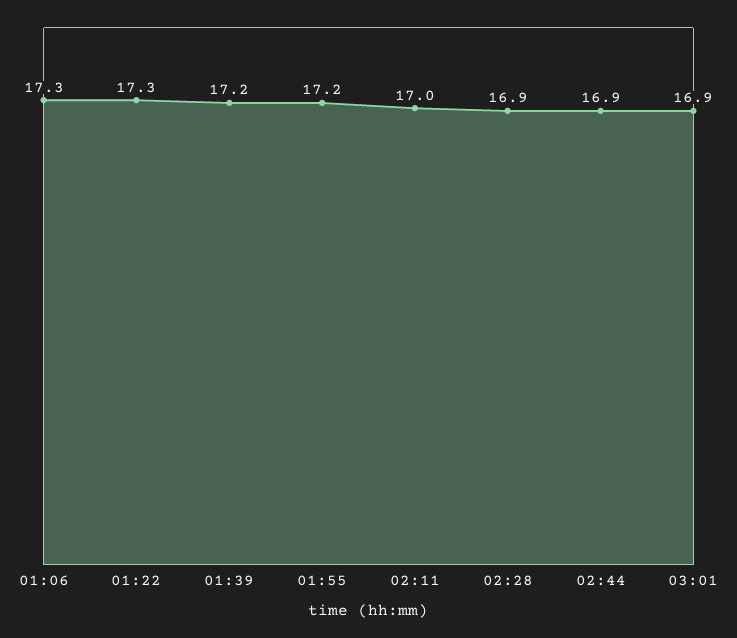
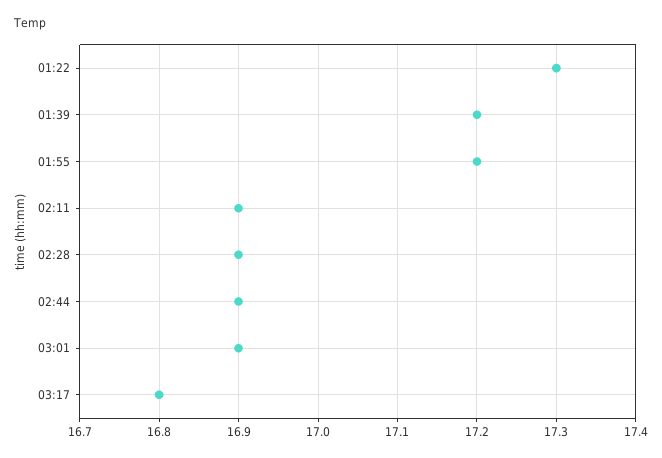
01:06: 17.3 -> none
02:11: 17 -> 16.9
03:17: none -> 16.8

